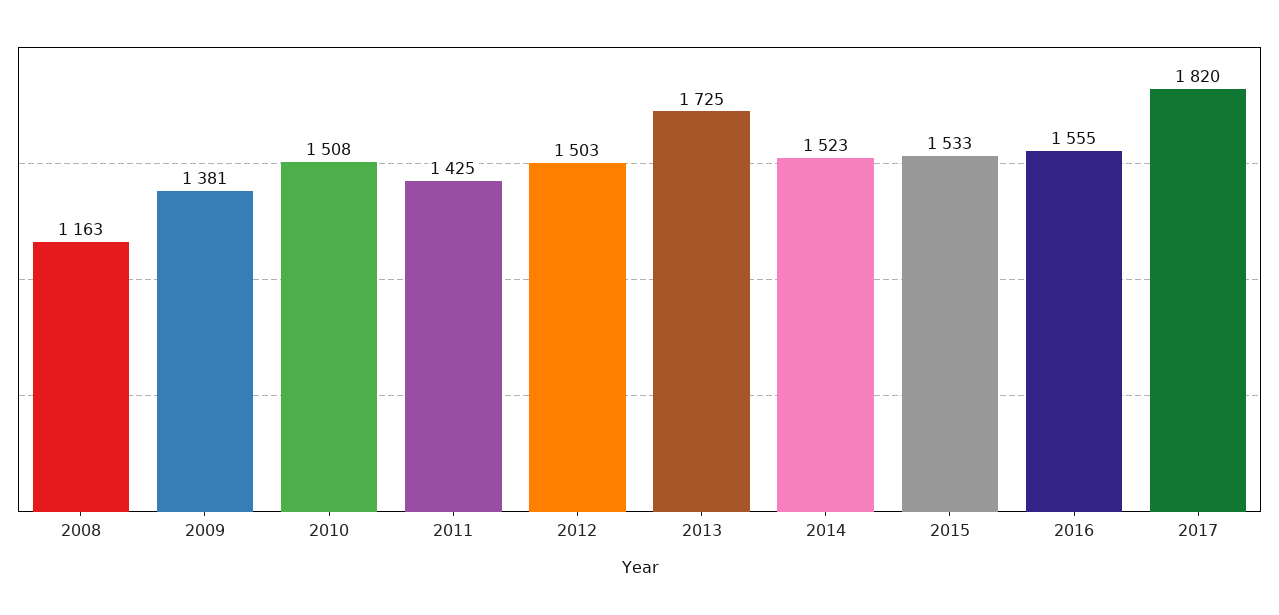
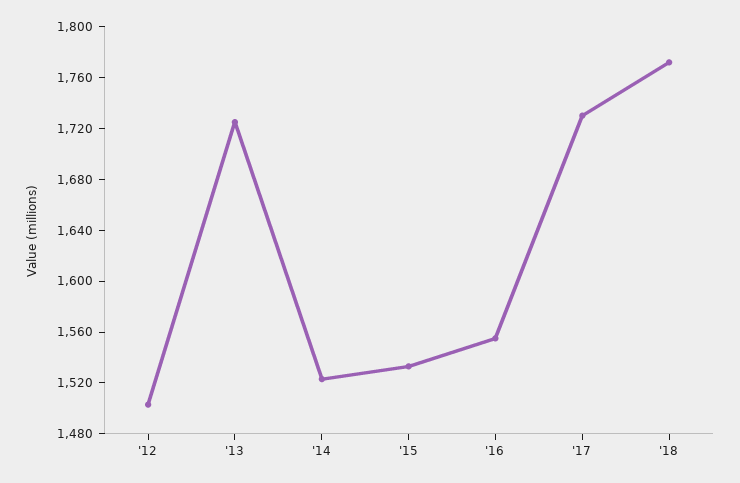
2008: 1163 -> none
2009: 1381 -> none
2010: 1508 -> none
2011: 1425 -> none
2017: 1820 -> 1730
'18: none -> 1770

